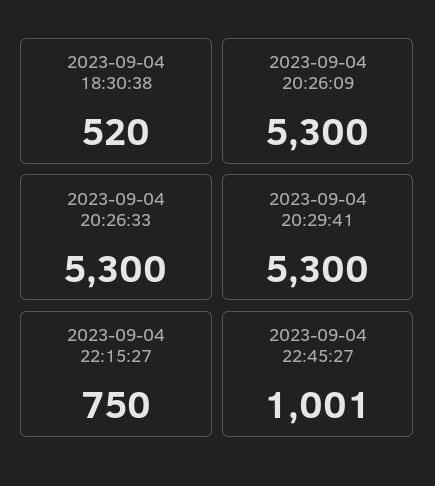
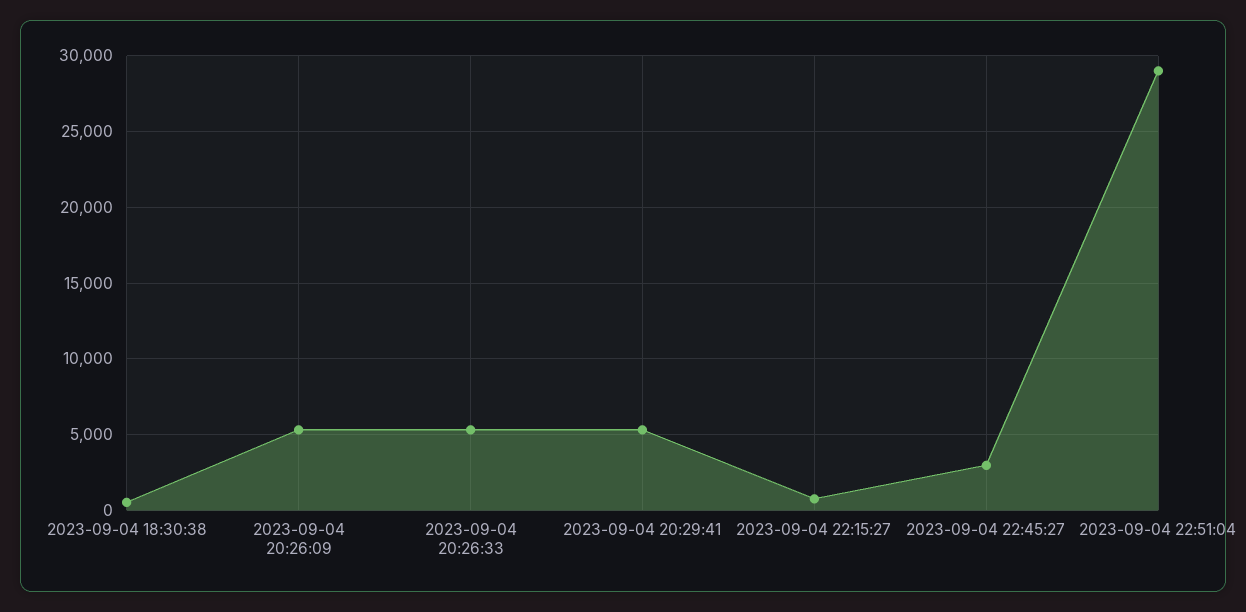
2023-09-04 22:45:27: 1001 -> 3000
2023-09-04 22:51:04: none -> 29000

